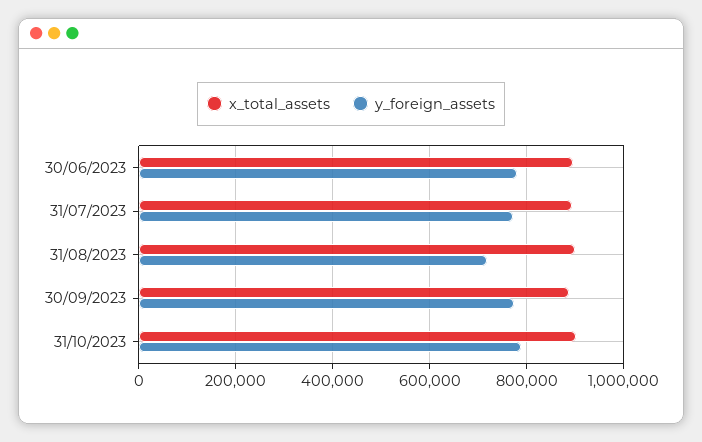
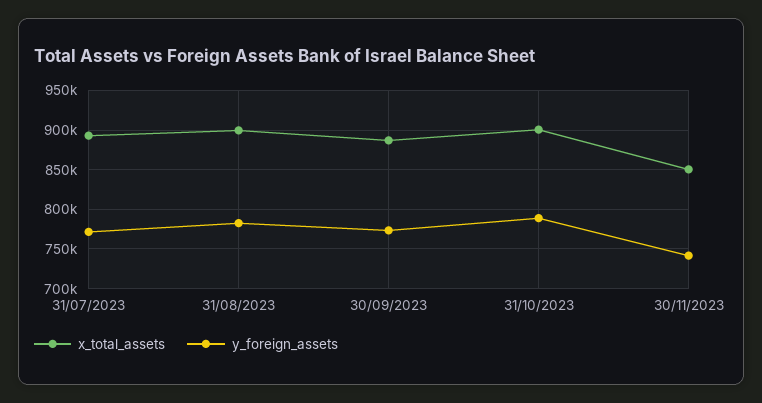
x_total_assets, 30/06/2023: 900000 -> none
y_foreign_assets, 30/06/2023: 780000 -> none
y_foreign_assets, 31/08/2023: 720000 -> 780000
x_total_assets, 30/11/2023: none -> 850000
y_foreign_assets, 30/11/2023: none -> 740000

